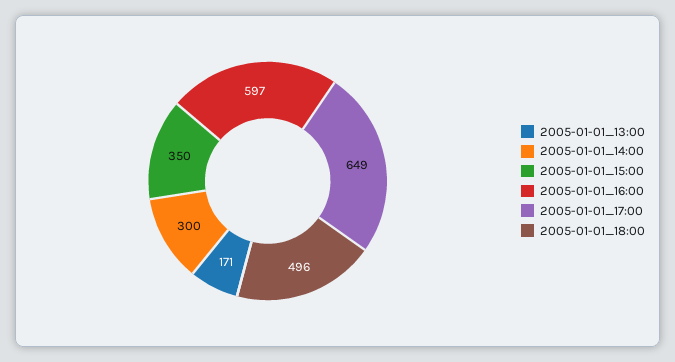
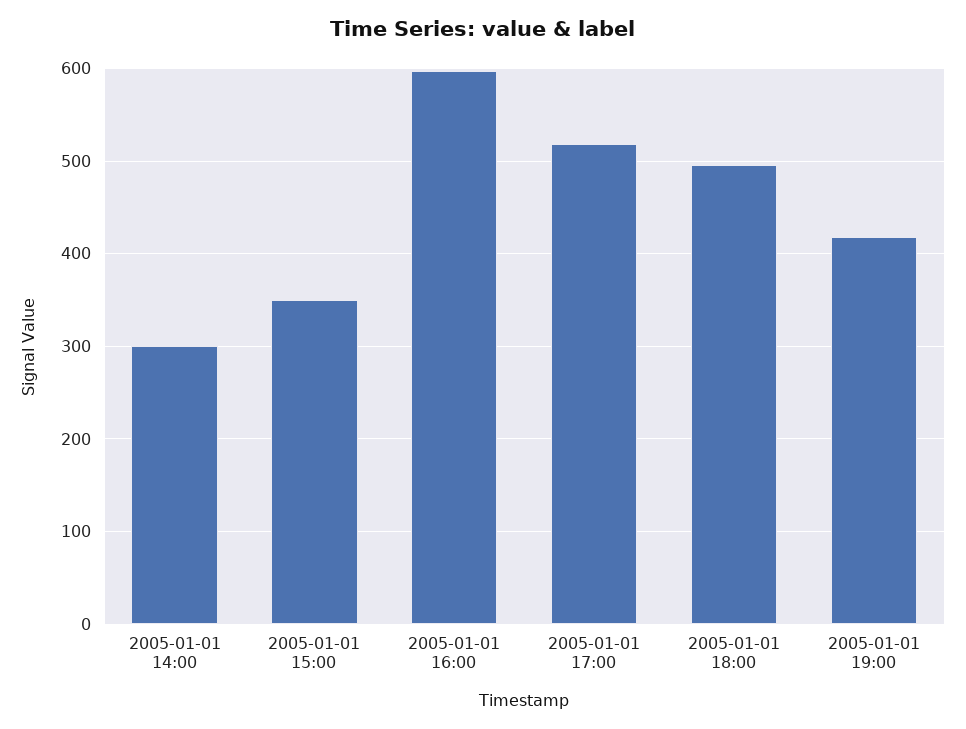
2005-01-01_13:00: 171 -> none
2005-01-01_17:00: 649 -> 520
2005-01-01 19:00: none -> 420

